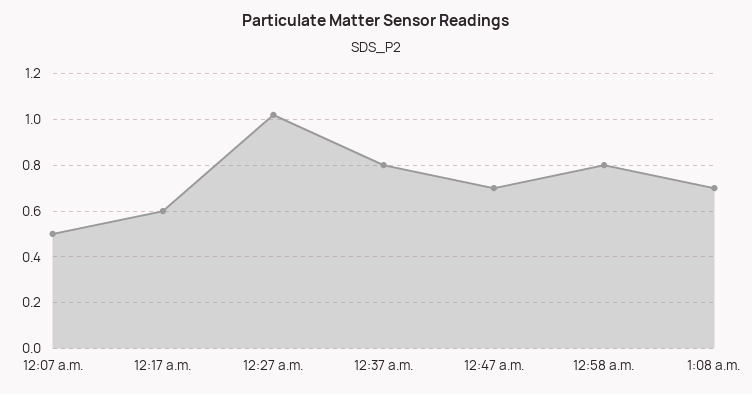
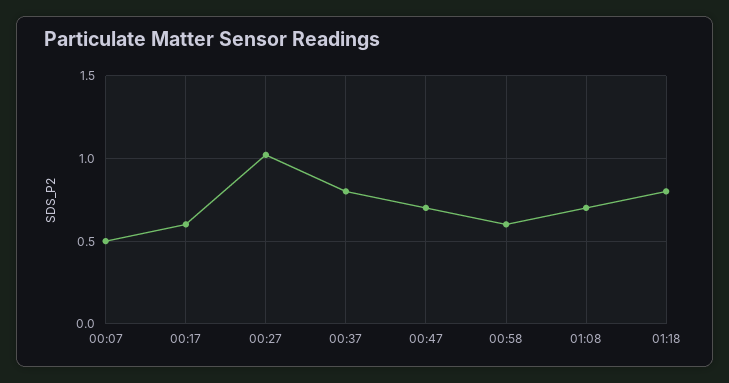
12:58 a.m.: 0.8 -> 0.6
01:18: none -> 0.8

